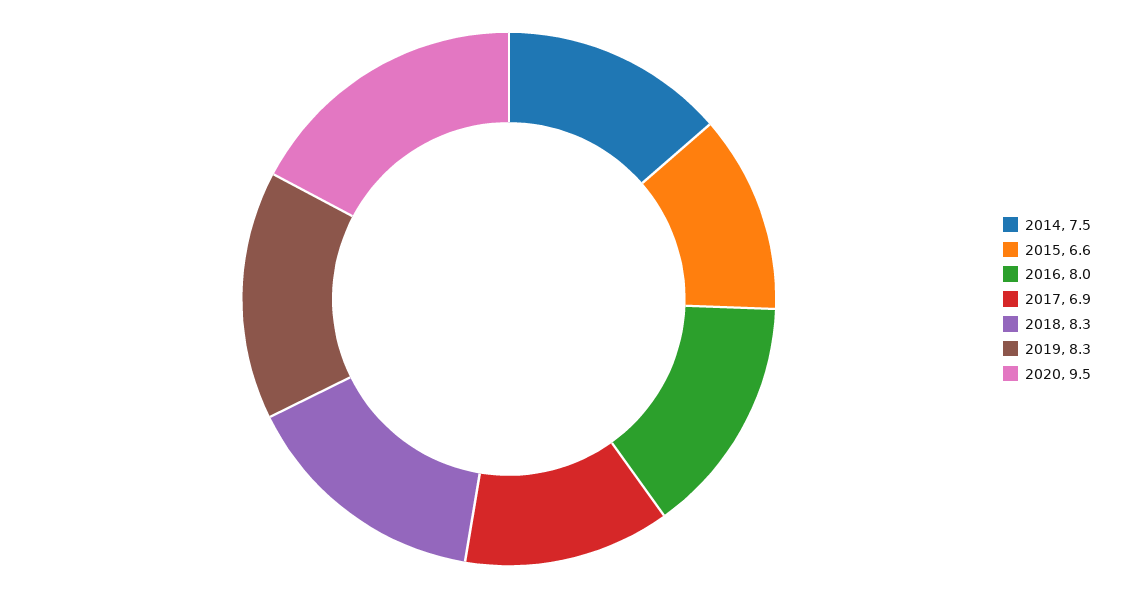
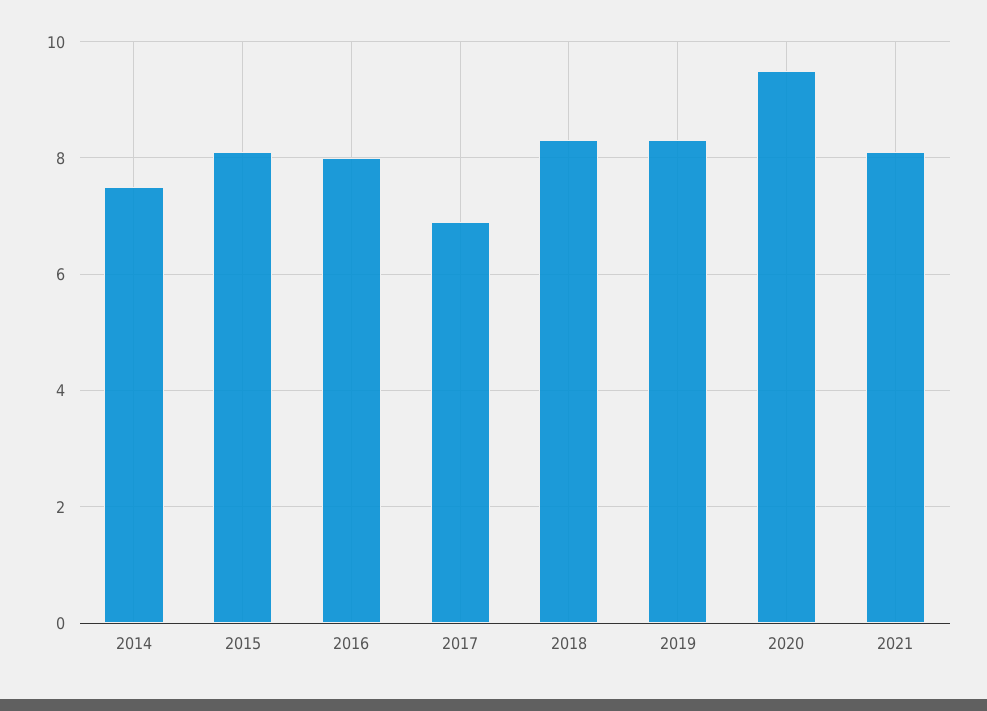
2015: 6.6 -> 8
2021: none -> 8

